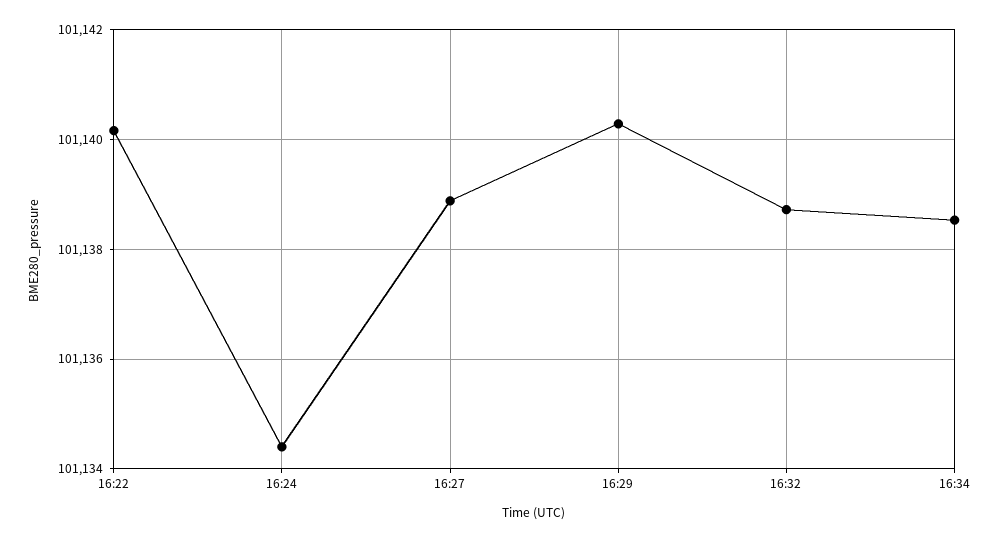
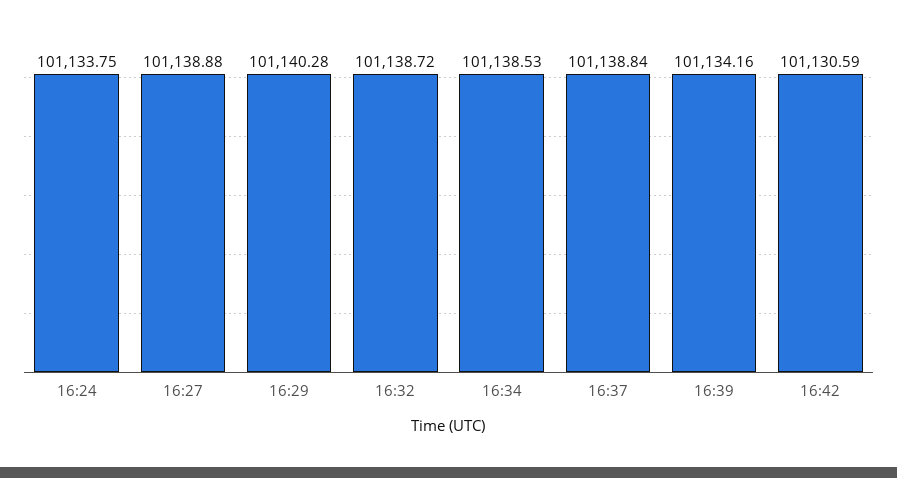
16:22: 101140.2 -> none
16:24: 101134.4 -> 101133.75
16:37: none -> 101138.84
16:39: none -> 101134.16
16:42: none -> 101130.59

